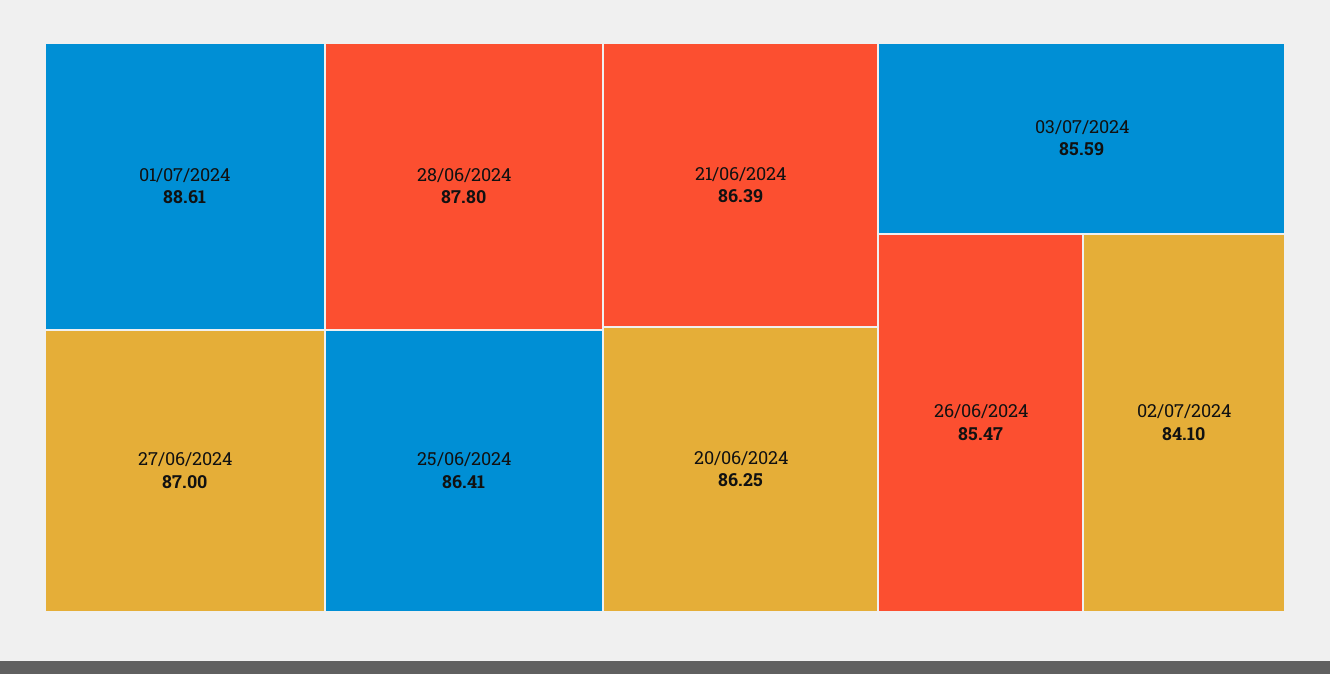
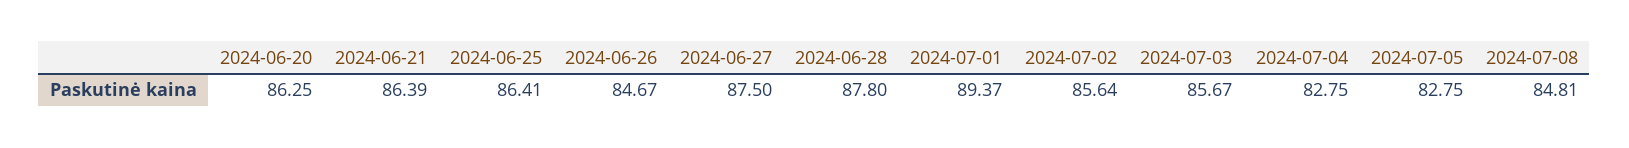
01/07/2024: 88.61 -> 89.37
27/06/2024: 87 -> 87.5
03/07/2024: 85.59 -> 85.67
26/06/2024: 85.47 -> 84.67
02/07/2024: 84.1 -> 85.64
2024-07-04: none -> 82.75
2024-07-05: none -> 82.75
2024-07-08: none -> 84.81

